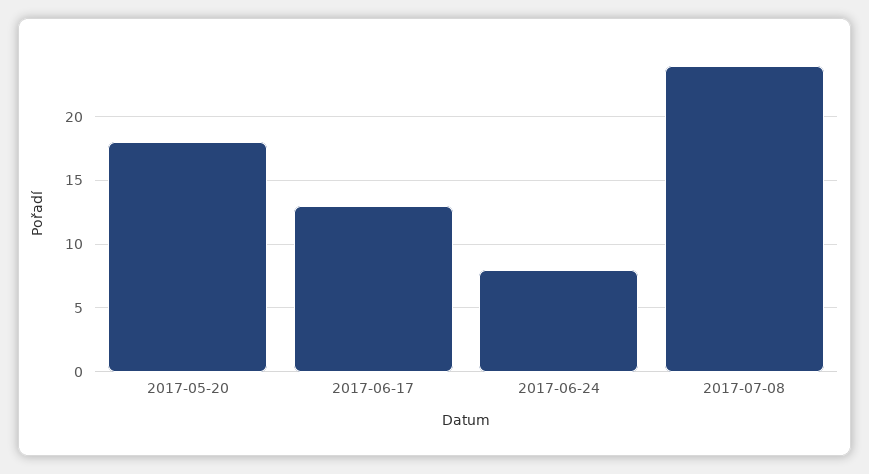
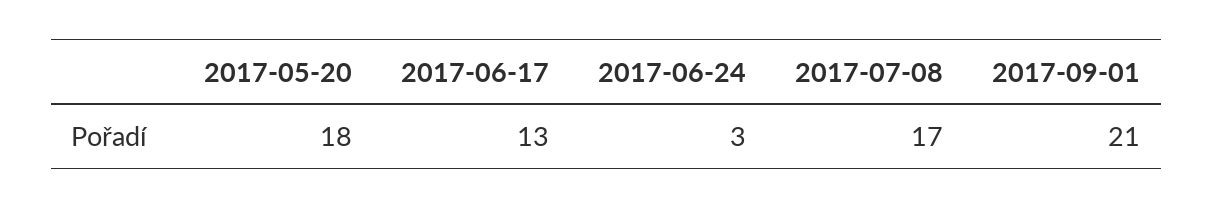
2017-06-24: 8 -> 3
2017-07-08: 24 -> 17
2017-09-01: none -> 21

